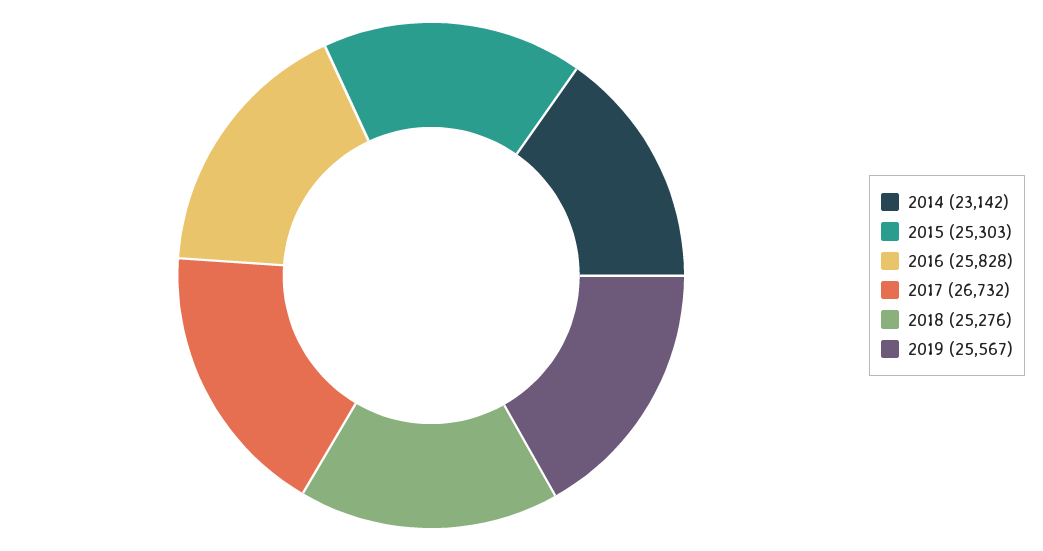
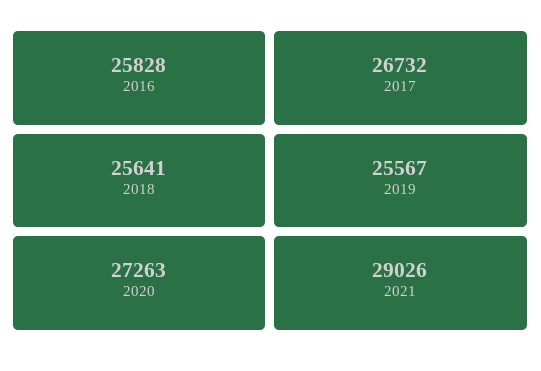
2014: 23142 -> none
2015: 25303 -> none
2018: 25276 -> 25641
2020: none -> 27263
2021: none -> 29026

